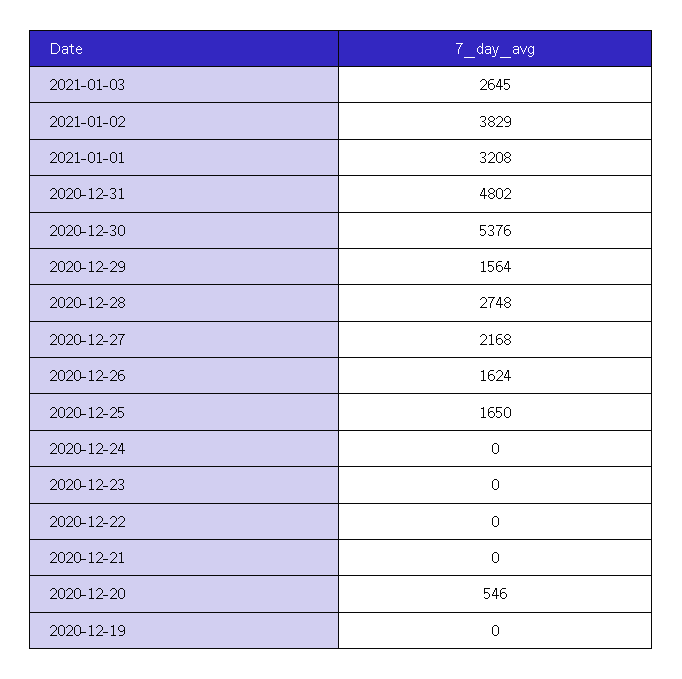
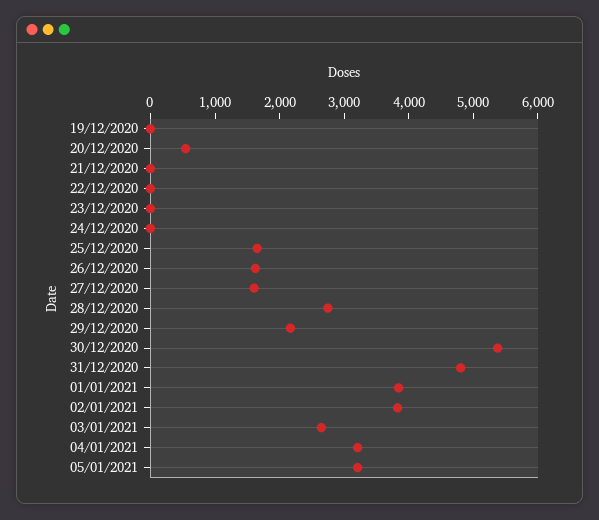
2021-01-01: 3208 -> 3800
2020-12-29: 1564 -> 2200
2020-12-27: 2168 -> 1600
04/01/2021: none -> 3200
05/01/2021: none -> 3200

